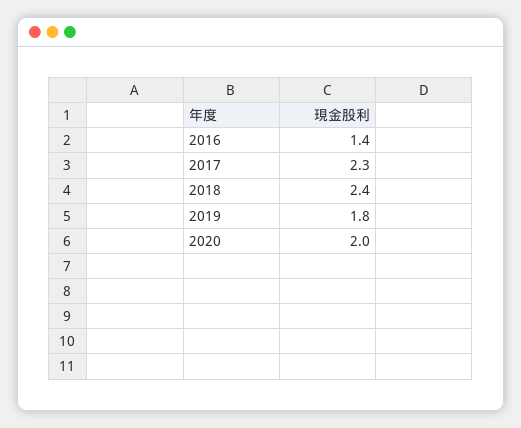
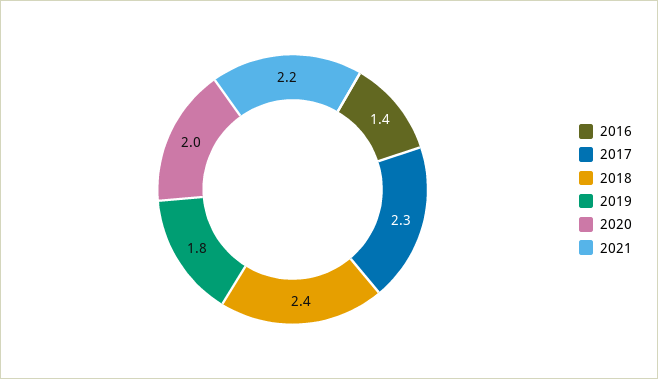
2021: none -> 2.2

